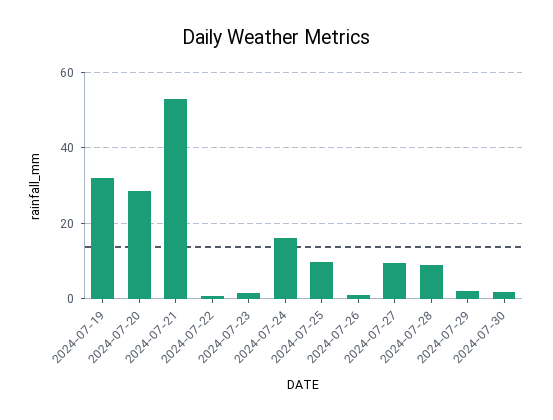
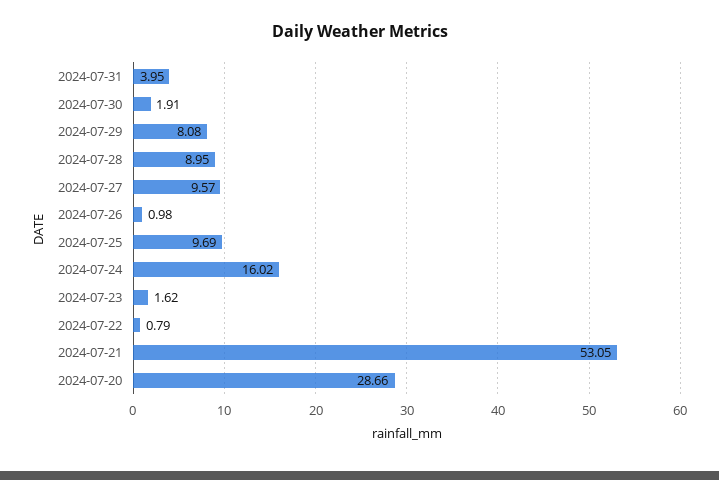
2024-07-19: 32 -> none
2024-07-29: 2 -> 8.08
2024-07-31: none -> 3.95

